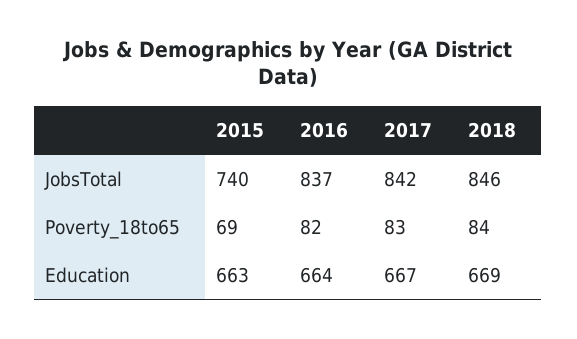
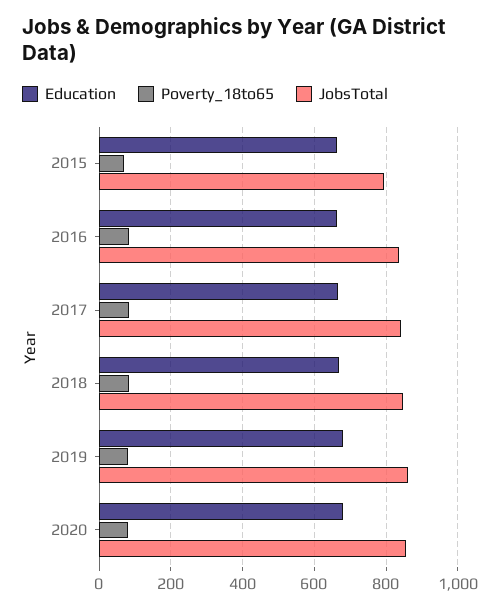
JobsTotal, 2015: 740 -> 800
Education, 2019: none -> 680
Poverty_18to65, 2019: none -> 80
JobsTotal, 2019: none -> 860
Education, 2020: none -> 680
Poverty_18to65, 2020: none -> 80
JobsTotal, 2020: none -> 860

